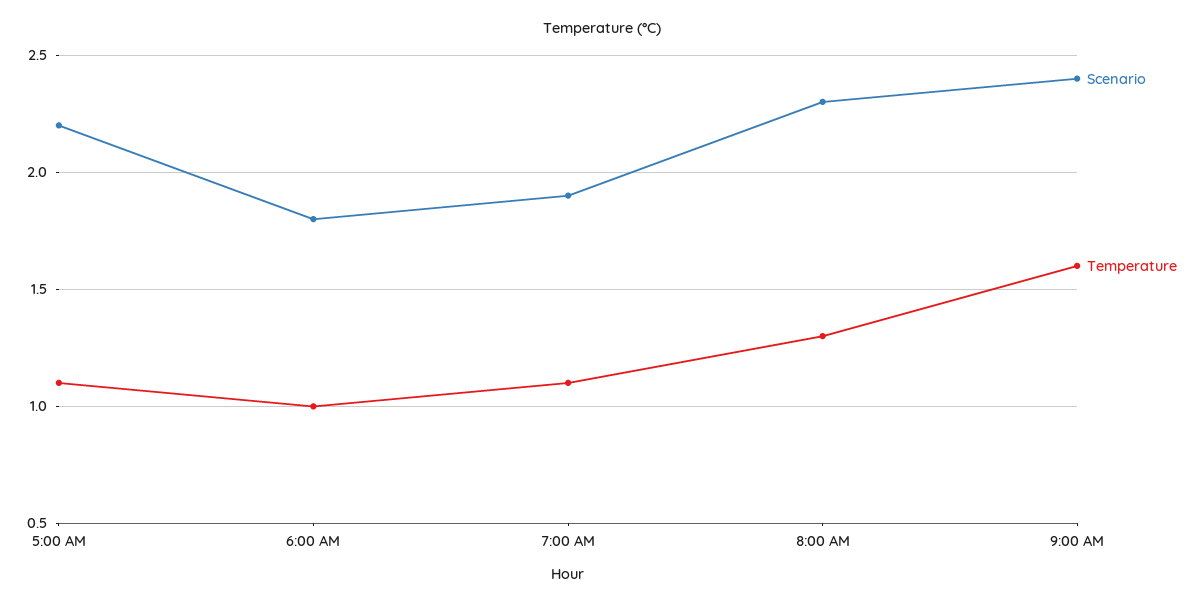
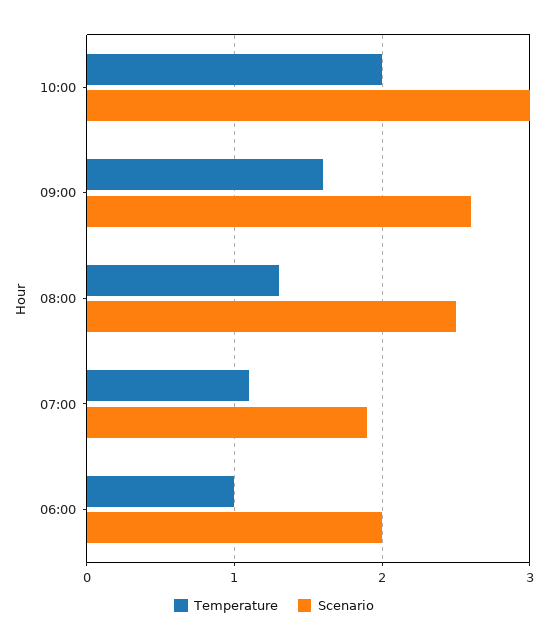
Scenario, 5:00 AM: 2.2 -> none
Temperature, 5:00 AM: 1.1 -> none
Scenario, 6:00 AM: 1.8 -> 2
Scenario, 8:00 AM: 2.3 -> 2.5
Scenario, 9:00 AM: 2.4 -> 2.6
Temperature, 10:00: none -> 2
Scenario, 10:00: none -> 3

